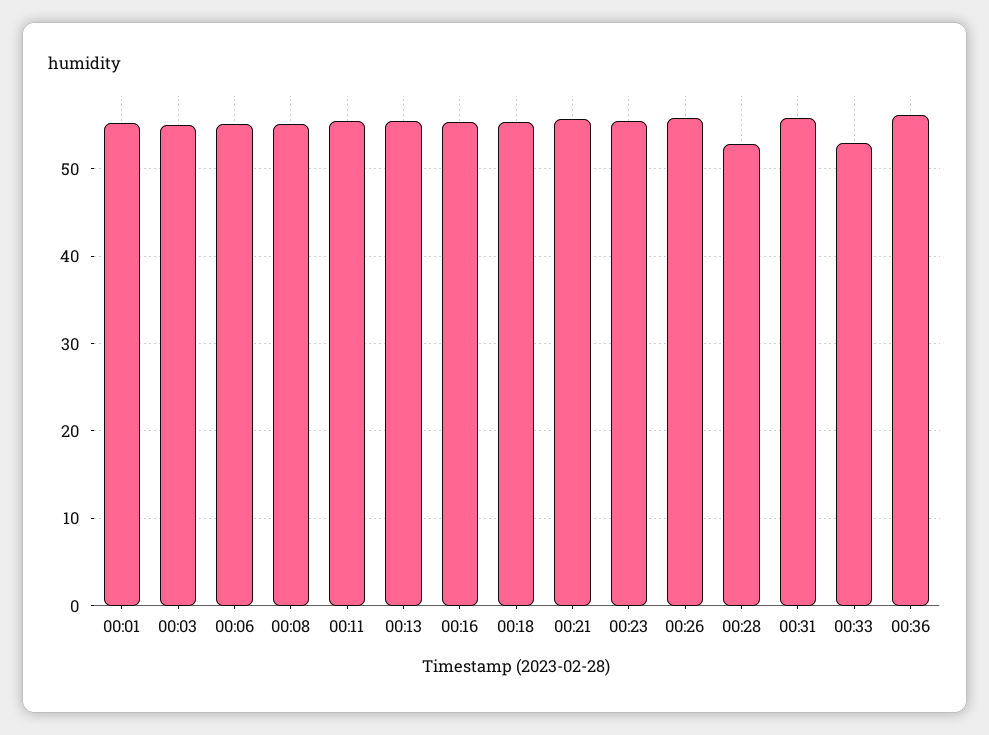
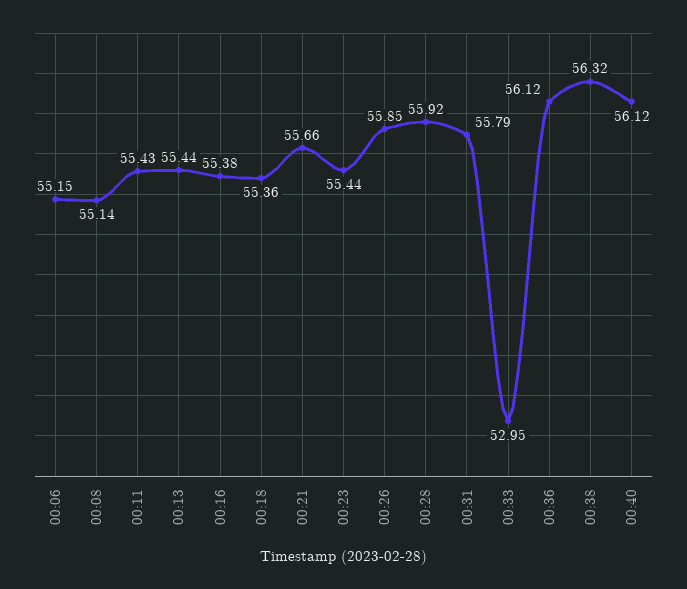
00:01: 55 -> none
00:03: 55 -> none
00:28: 53 -> 55.92
00:38: none -> 56.32
00:40: none -> 56.12

